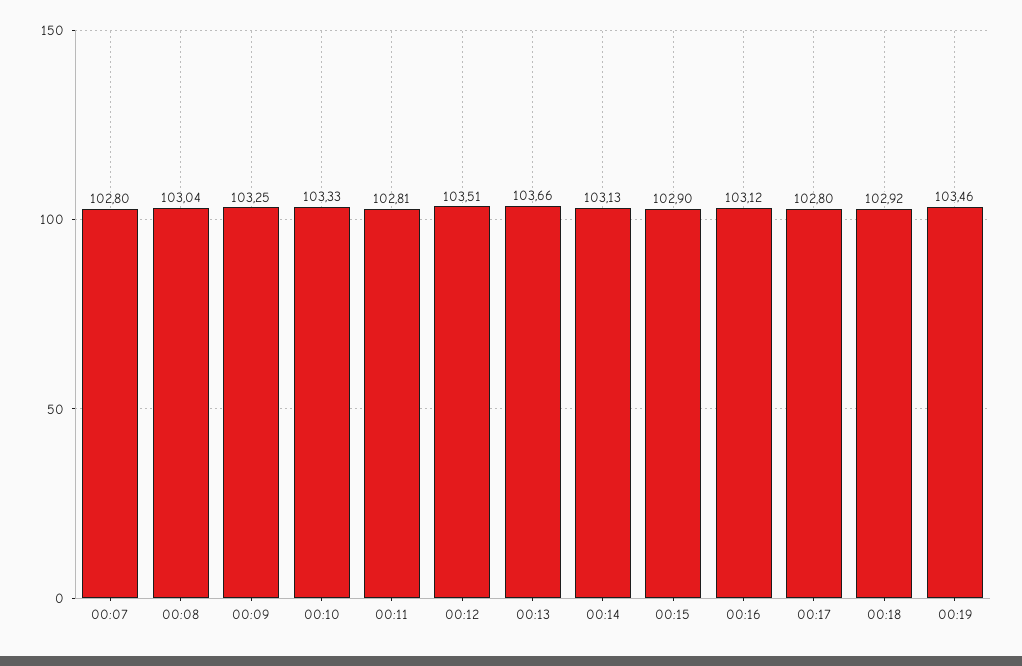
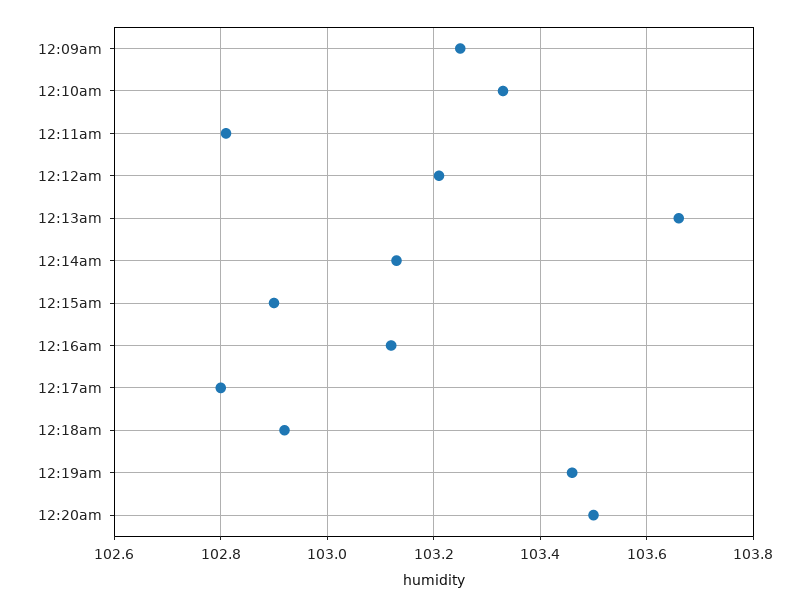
00:07: 102.8 -> none
00:08: 103.04 -> none
00:12: 103.51 -> 103.2
12:20am: none -> 103.5

